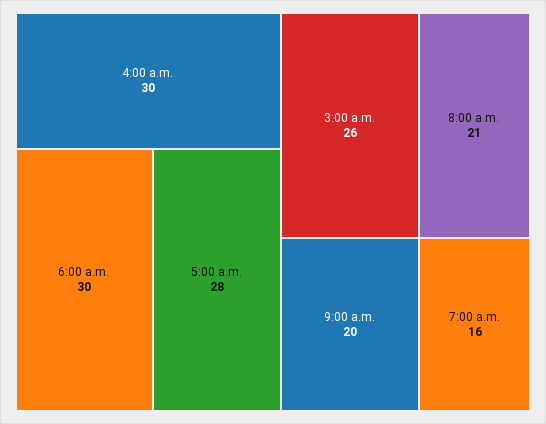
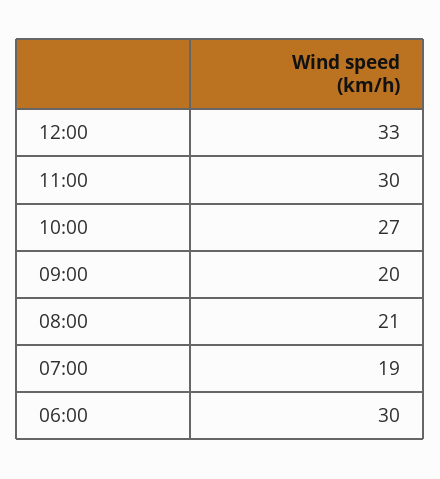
4:00 a.m.: 30 -> none
5:00 a.m.: 28 -> none
3:00 a.m.: 26 -> none
7:00 a.m.: 16 -> 19
12:00: none -> 33
11:00: none -> 30
10:00: none -> 27

